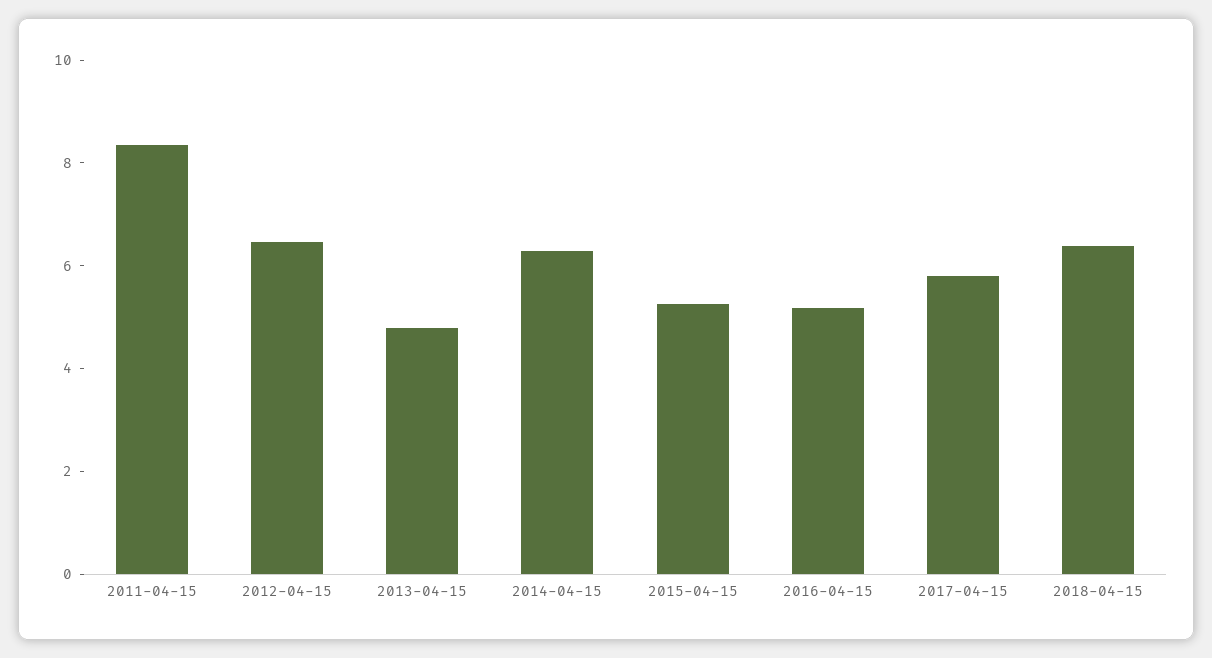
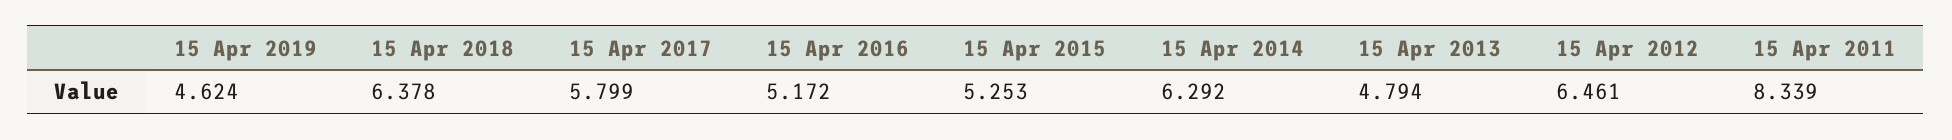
15 Apr 2019: none -> 4.624

